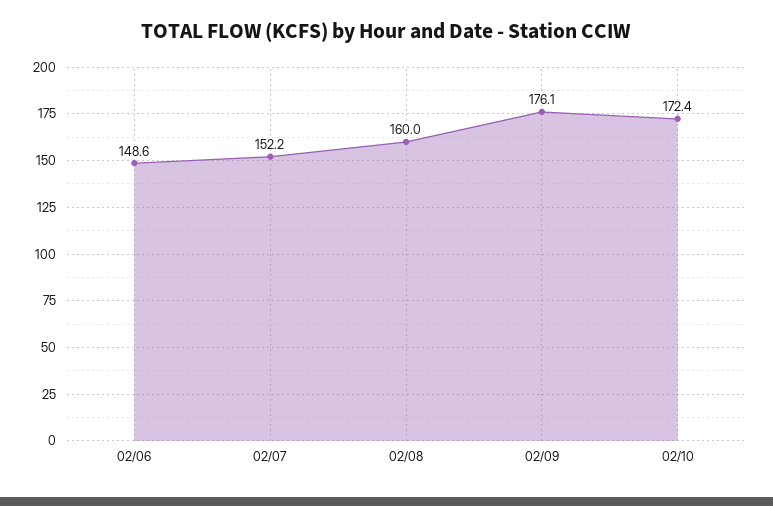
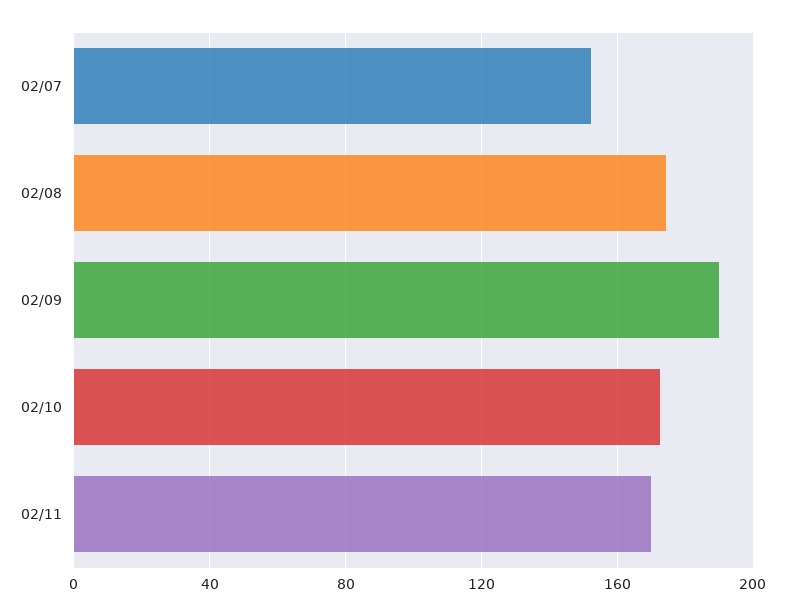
02/06: 148.6 -> none
02/08: 160 -> 175
02/09: 176.1 -> 190
02/11: none -> 170

